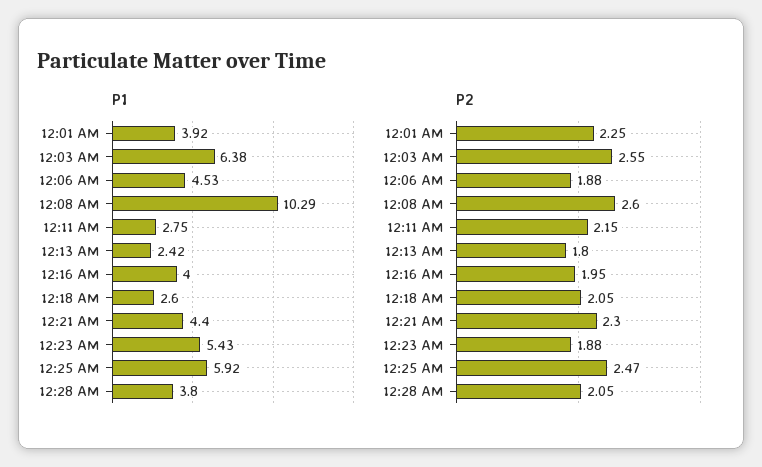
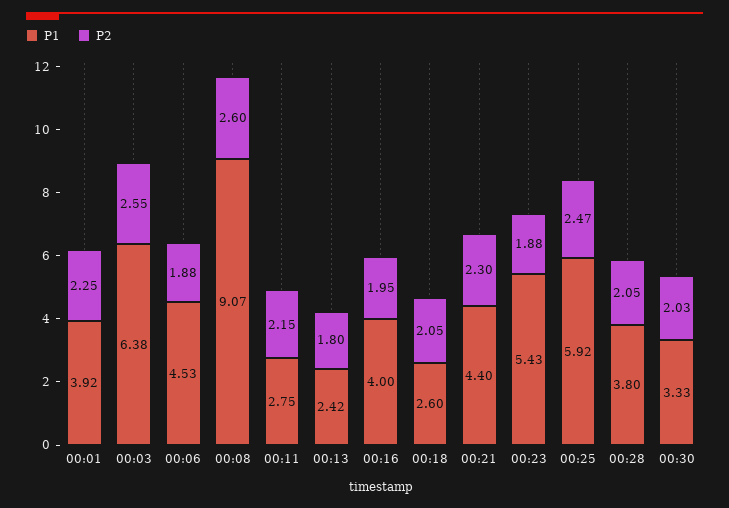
P1, 12:08 AM: 10.29 -> 9.07
P1, 00:30: none -> 3.33
P2, 00:30: none -> 2.03

